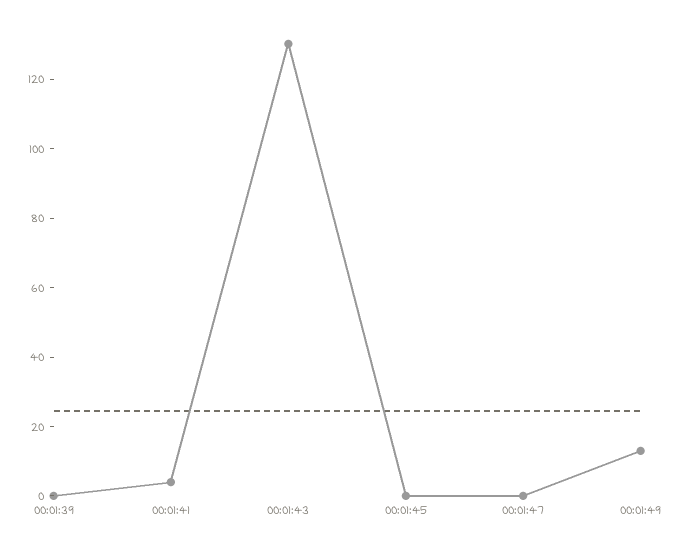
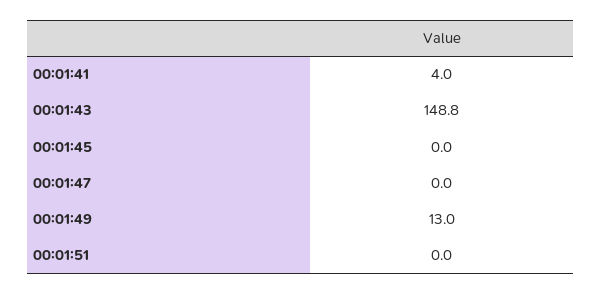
00:01:39: 0 -> none
00:01:43: 130 -> 148.8
00:01:51: none -> 0

